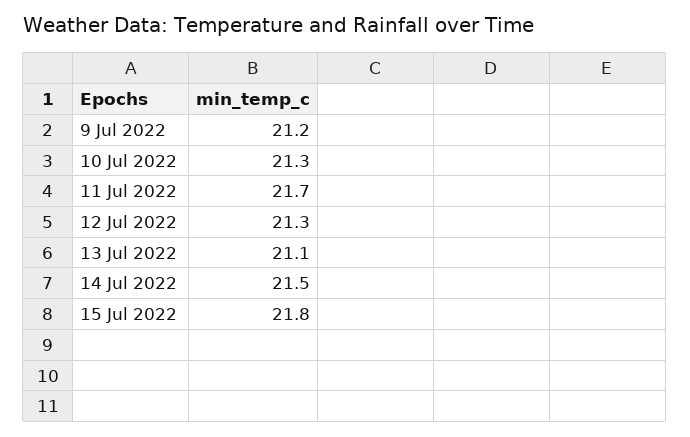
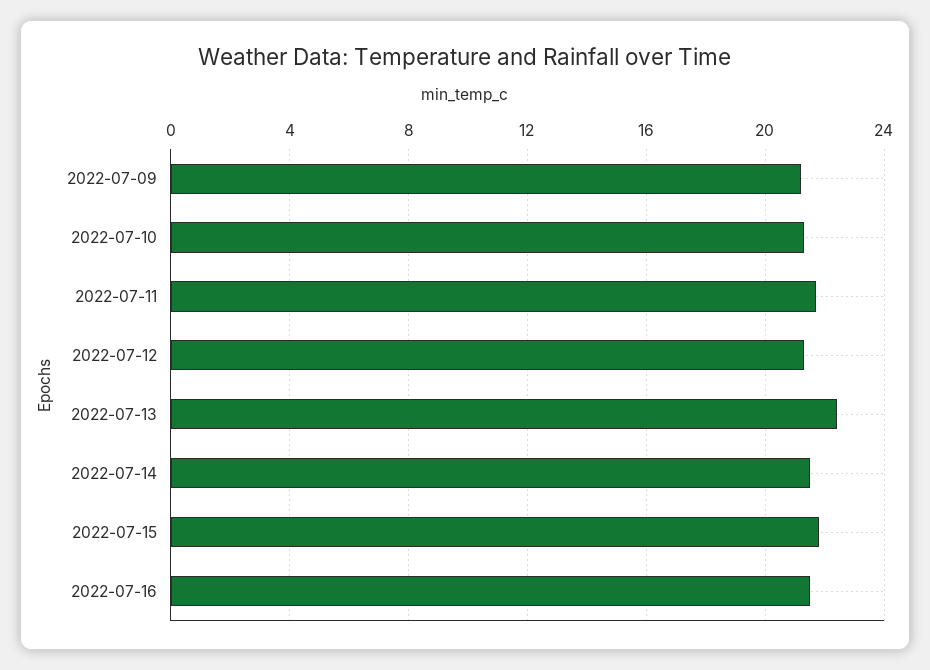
13 Jul 2022: 21.1 -> 22.5
2022-07-16: none -> 21.5

